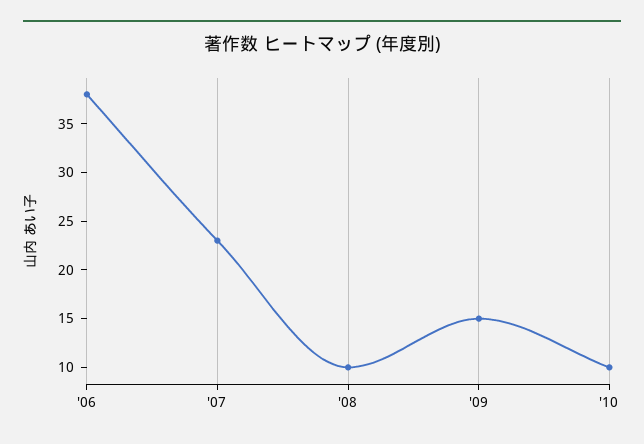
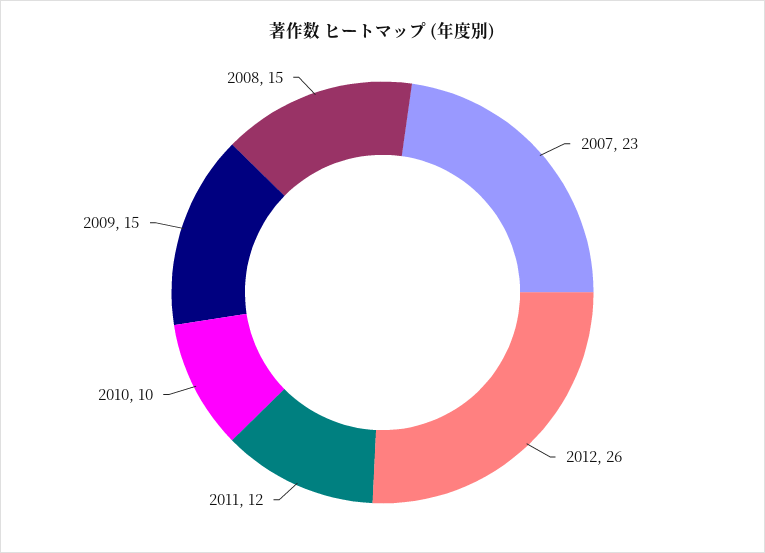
'06: 38 -> none
'08: 10 -> 15
2012: none -> 26
2011: none -> 12

